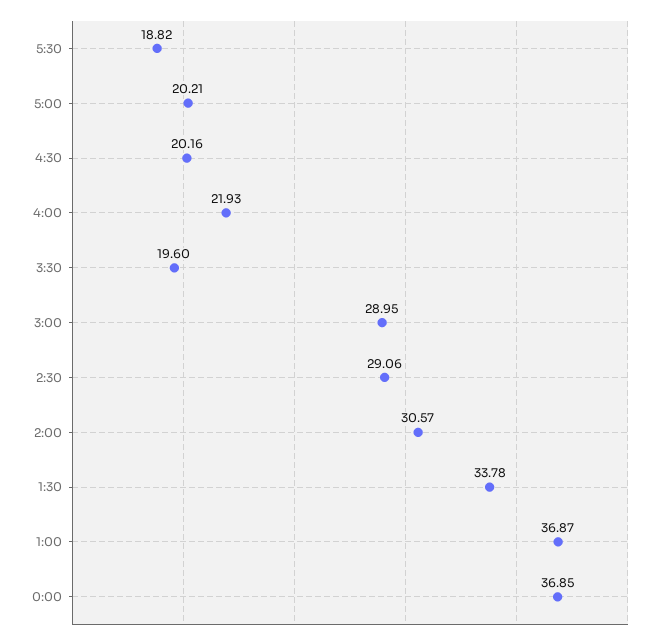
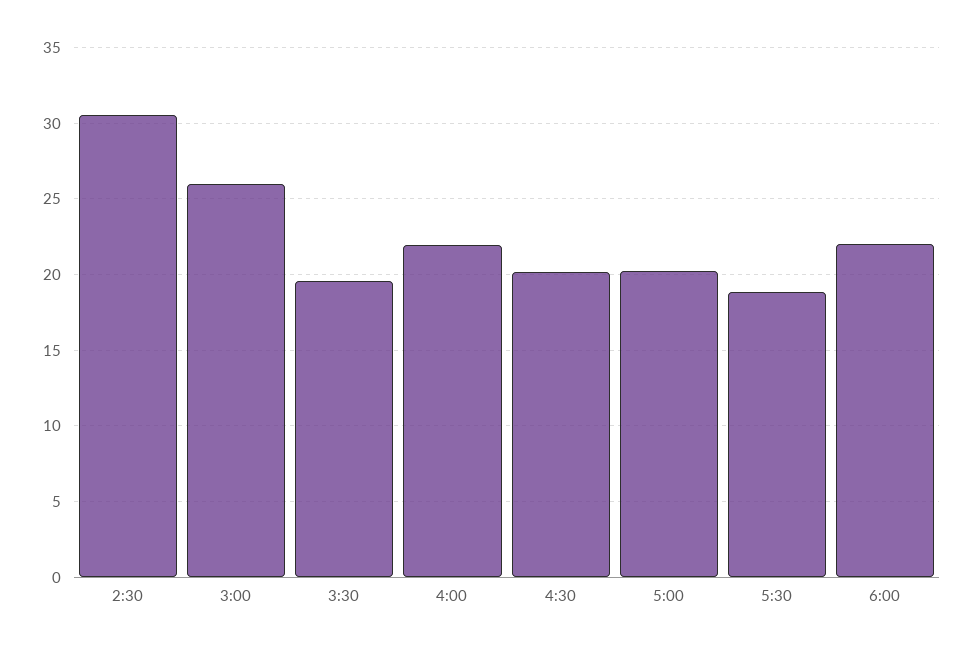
3:00: 28.95 -> 26
2:30: 29.06 -> 30.5
2:00: 30.57 -> none
1:30: 33.78 -> none
1:00: 36.87 -> none
0:00: 36.85 -> none
6:00: none -> 22

